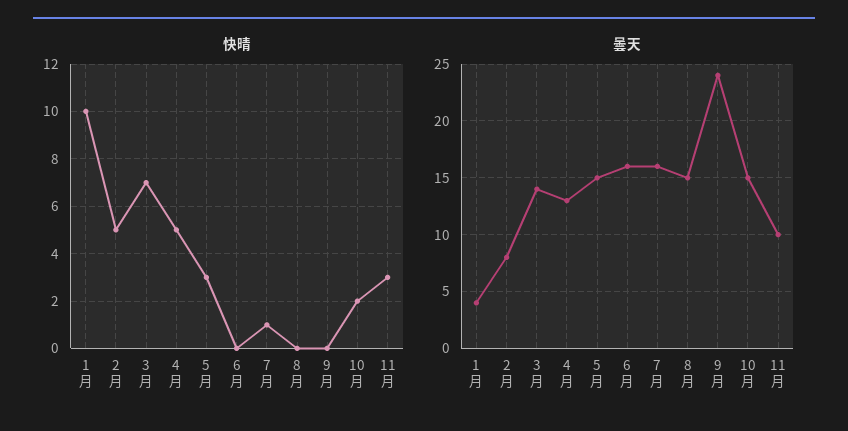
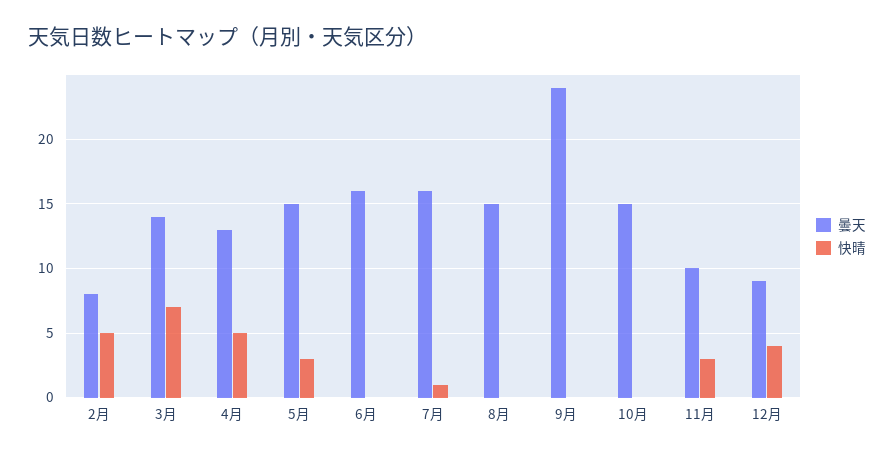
快晴, 1月: 10 -> none
快晴, 10月: 2 -> 0
曇天, 1月: 4 -> none
曇天, 12月: none -> 9
快晴, 12月: none -> 4

